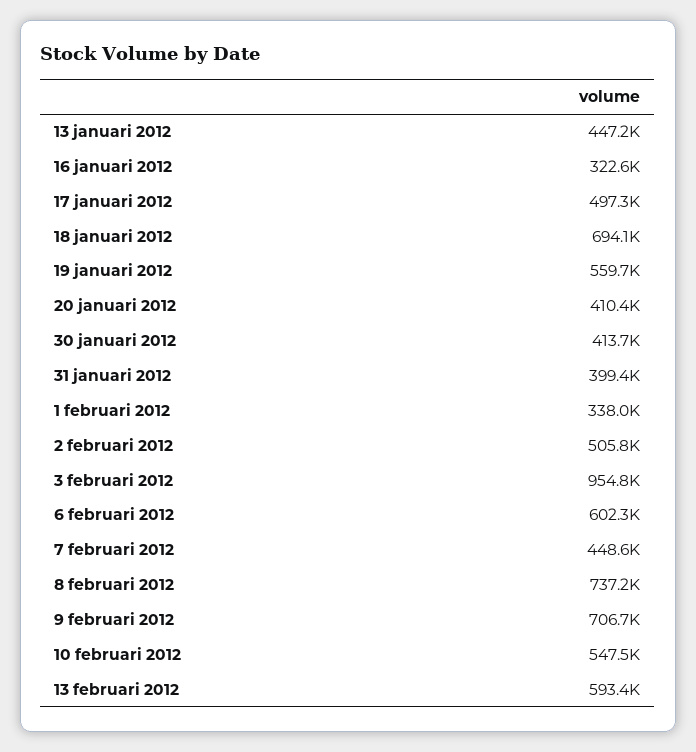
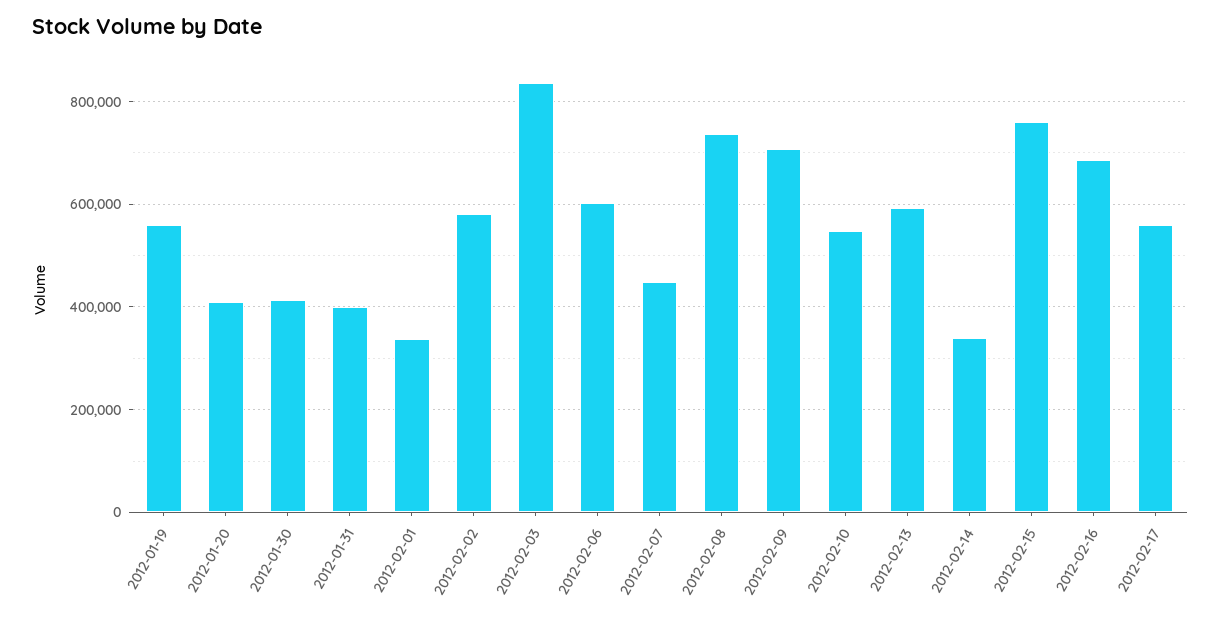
13 januari 2012: 447200 -> none
16 januari 2012: 322600 -> none
17 januari 2012: 497300 -> none
18 januari 2012: 694100 -> none
2 februari 2012: 505800 -> 580000
3 februari 2012: 954800 -> 840000
2012-02-14: none -> 340000
2012-02-15: none -> 760000
2012-02-16: none -> 680000
2012-02-17: none -> 560000

